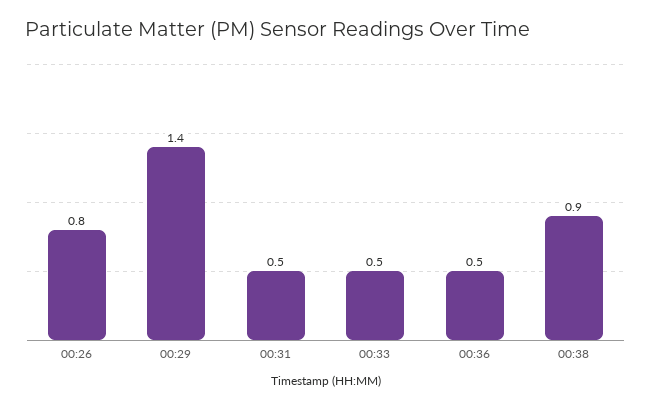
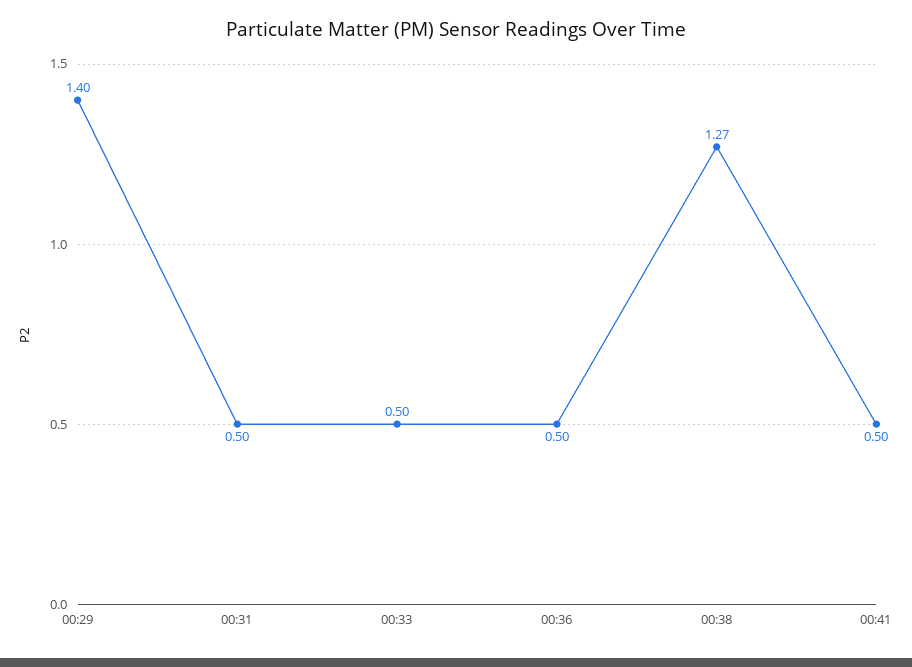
00:26: 0.8 -> none
00:38: 0.9 -> 1.27
00:41: none -> 0.5

